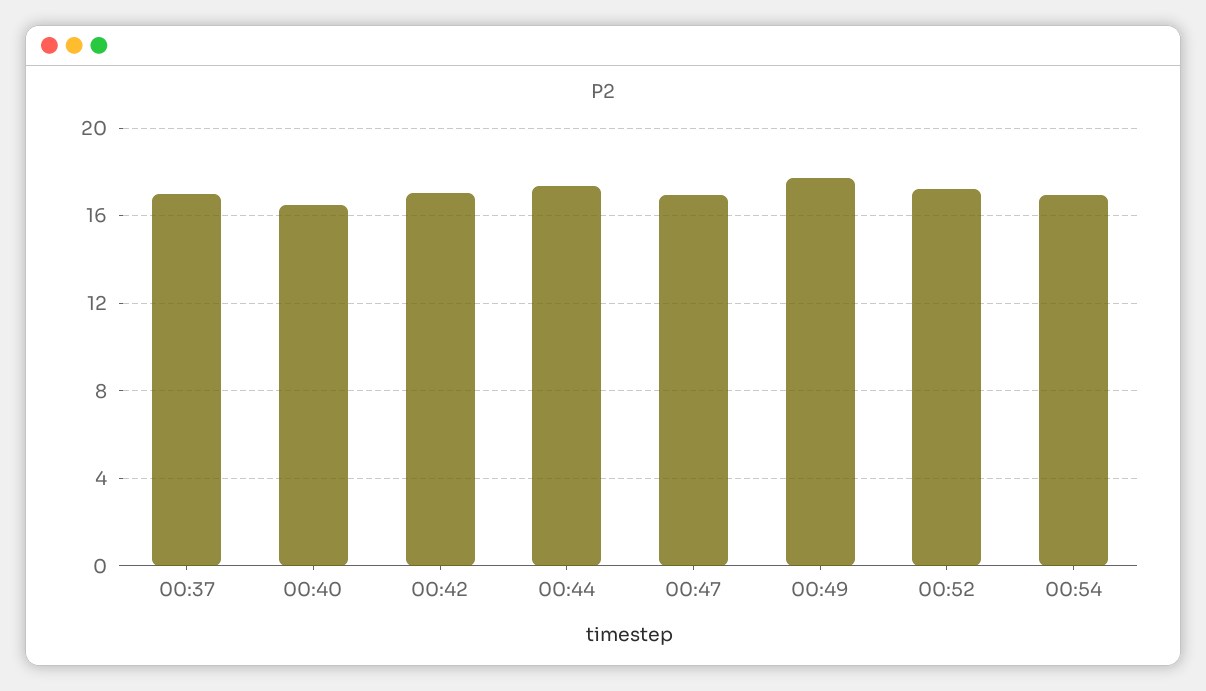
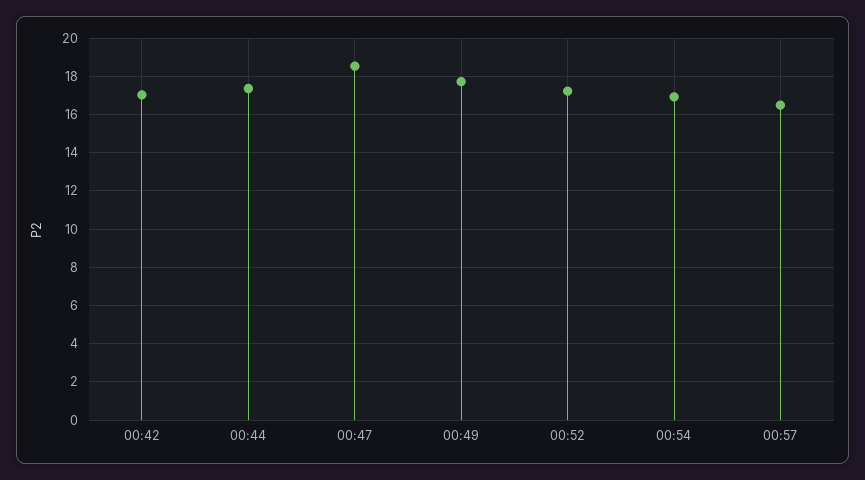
00:37: 17 -> none
00:40: 16.5 -> none
00:47: 17 -> 18.5
00:57: none -> 16.5

